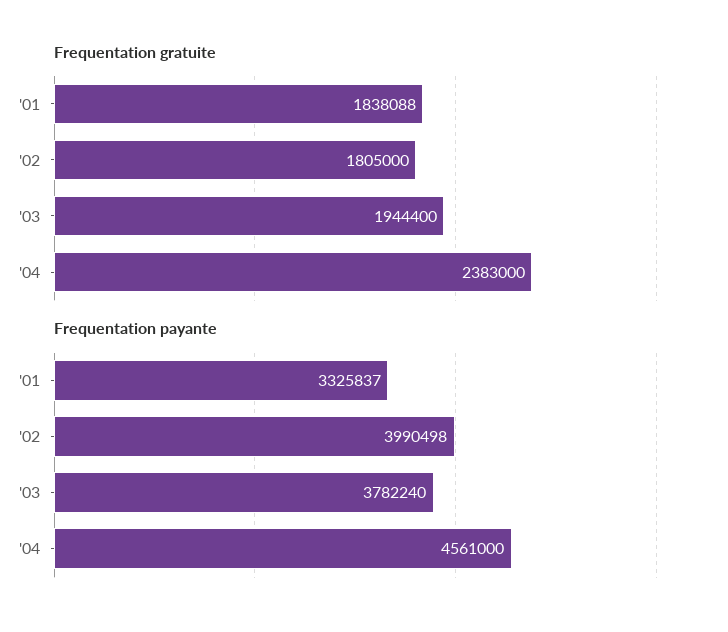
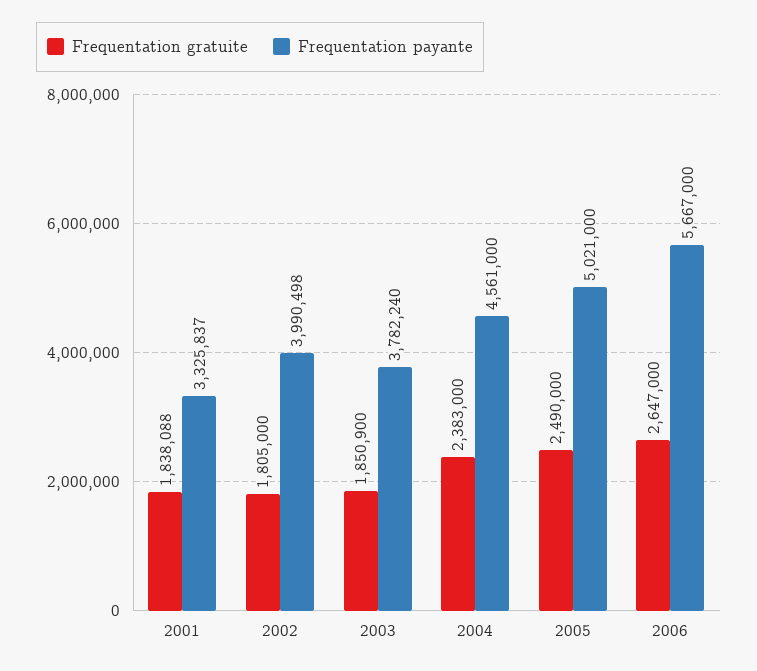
Frequentation gratuite, '03: 1944400 -> 1850900
Frequentation gratuite, 2005: none -> 2490000
Frequentation payante, 2005: none -> 5021000
Frequentation gratuite, 2006: none -> 2647000
Frequentation payante, 2006: none -> 5667000

